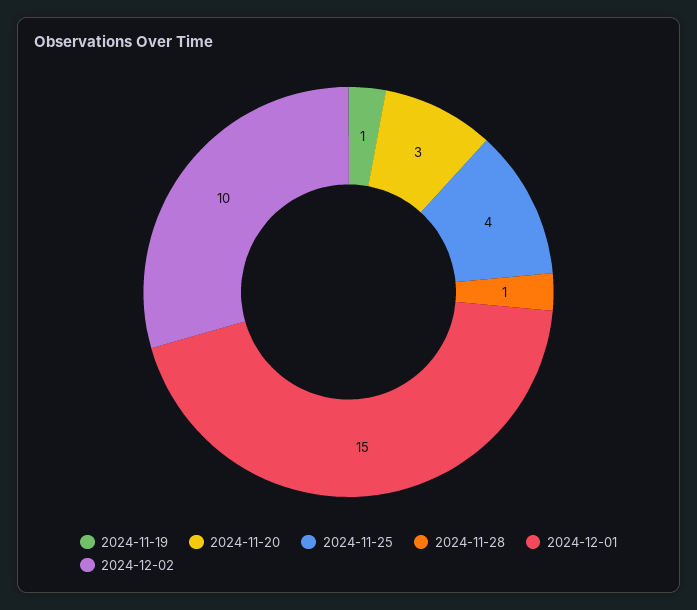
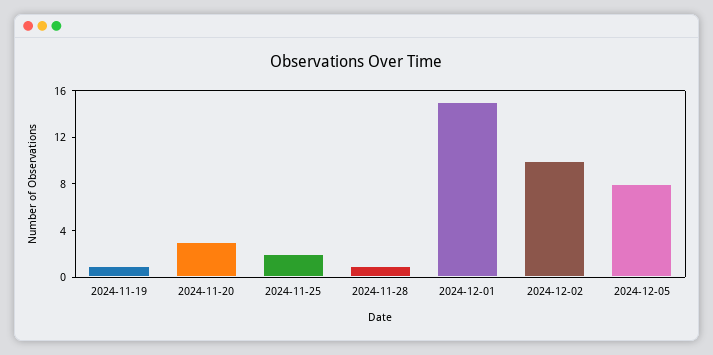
2024-11-25: 4 -> 2
2024-12-05: none -> 8

